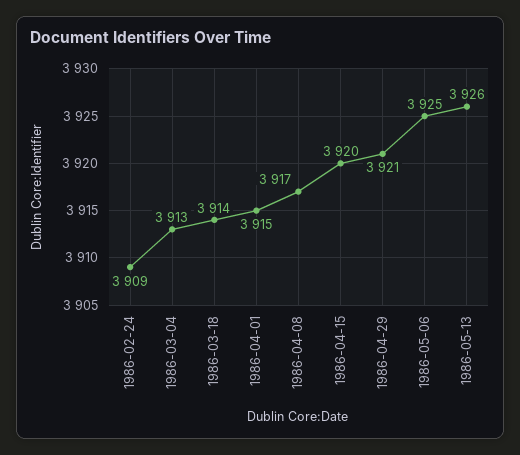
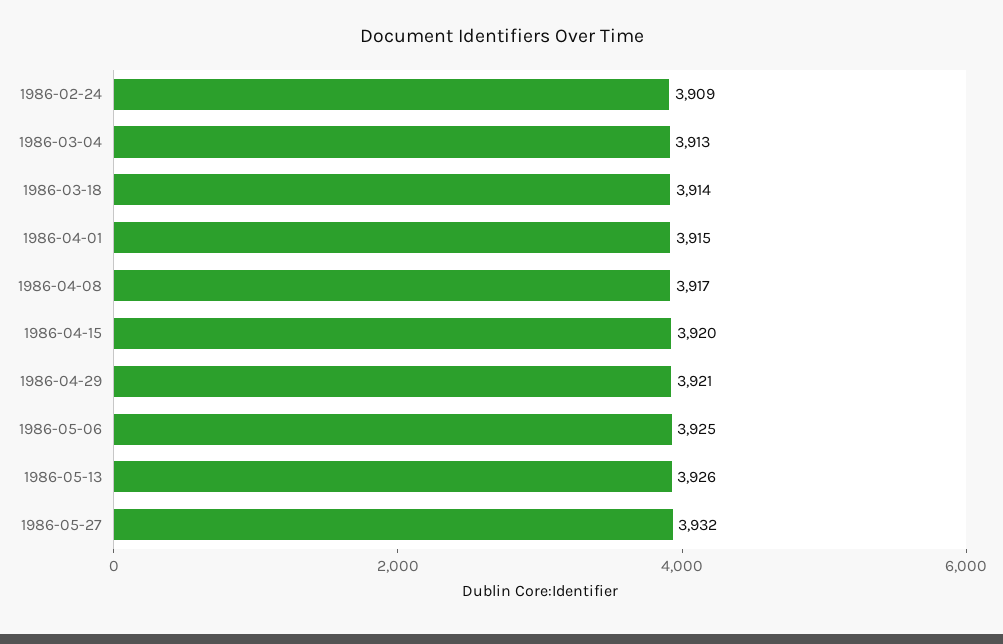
1986-05-27: none -> 3932

